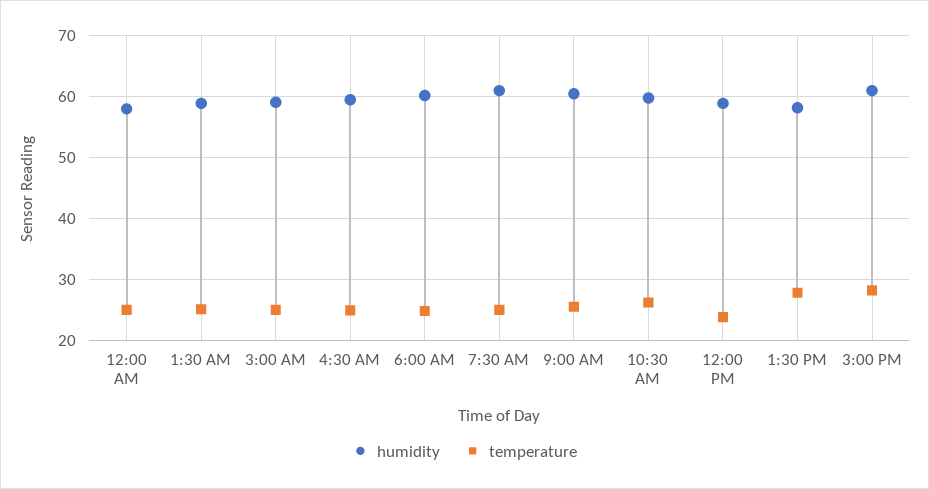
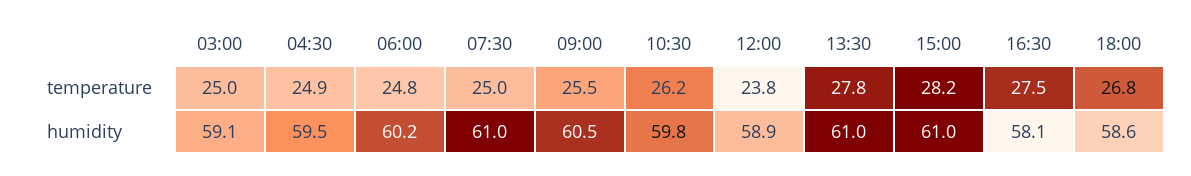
humidity, 12:00 AM: 58 -> none
temperature, 12:00 AM: 25 -> none
humidity, 1:30 AM: 59 -> none
temperature, 1:30 AM: 25 -> none
humidity, 1:30 PM: 58 -> 61
temperature, 16:30: none -> 27.5
temperature, 18:00: none -> 26.8
humidity, 16:30: none -> 58.1
humidity, 18:00: none -> 58.6

